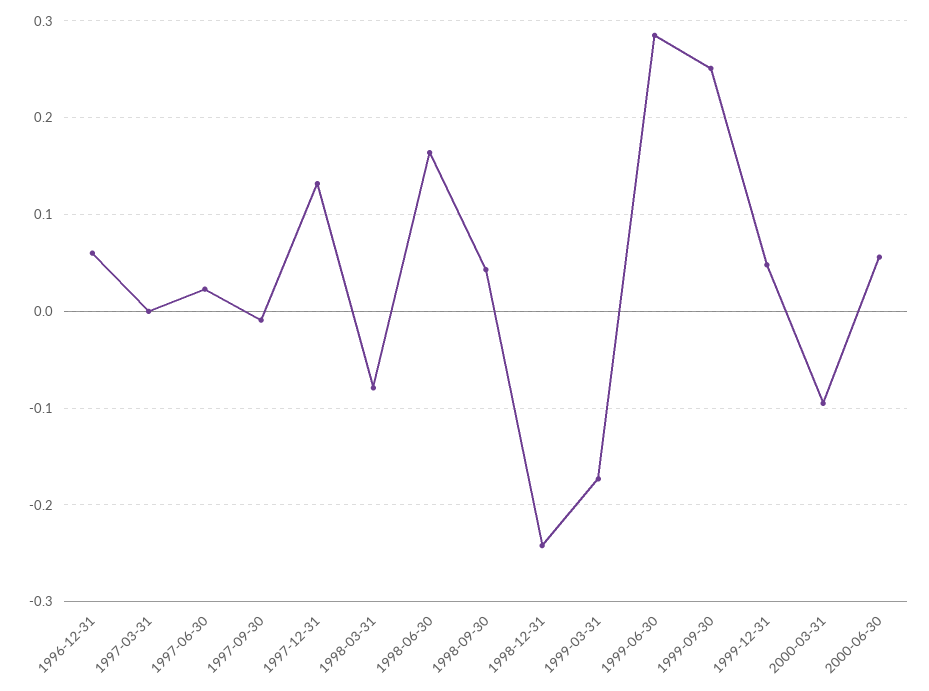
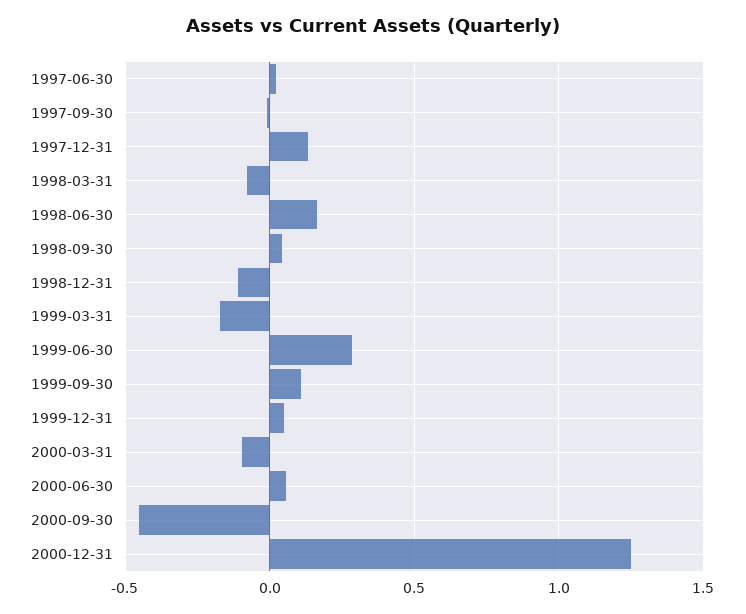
1996-12-31: 0.06 -> none
1997-03-31: 0 -> none
1998-12-31: -0.24 -> -0.1
1999-09-30: 0.25 -> 0.1
2000-09-30: none -> -0.45
2000-12-31: none -> 1.25

